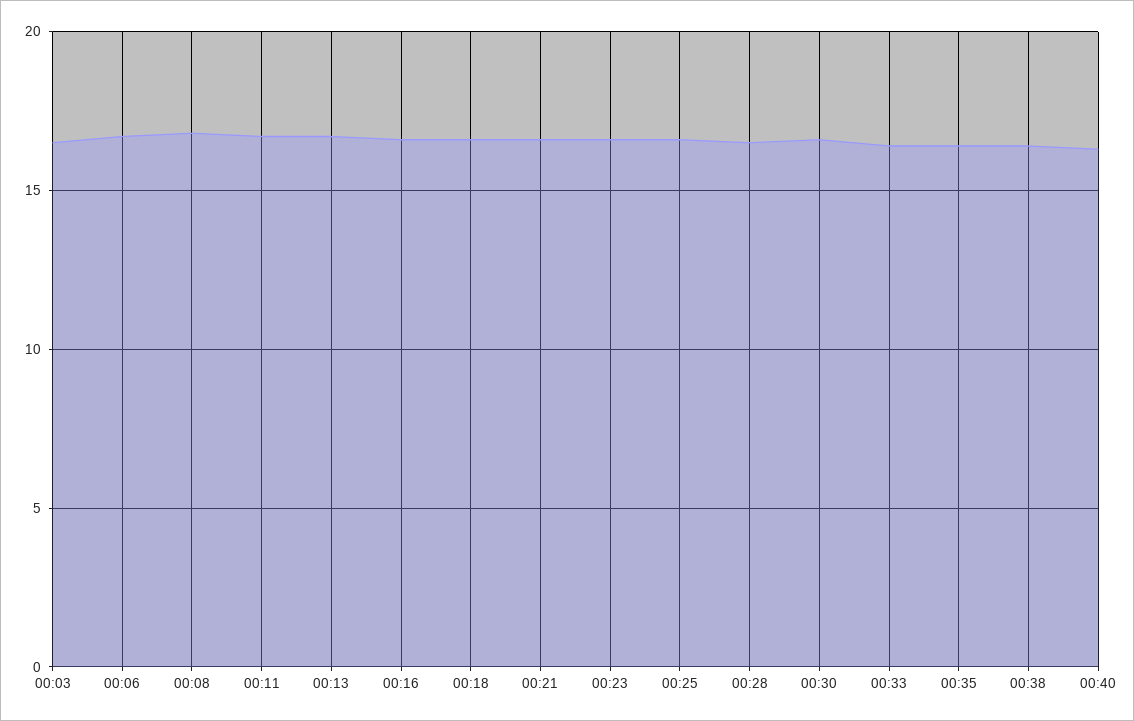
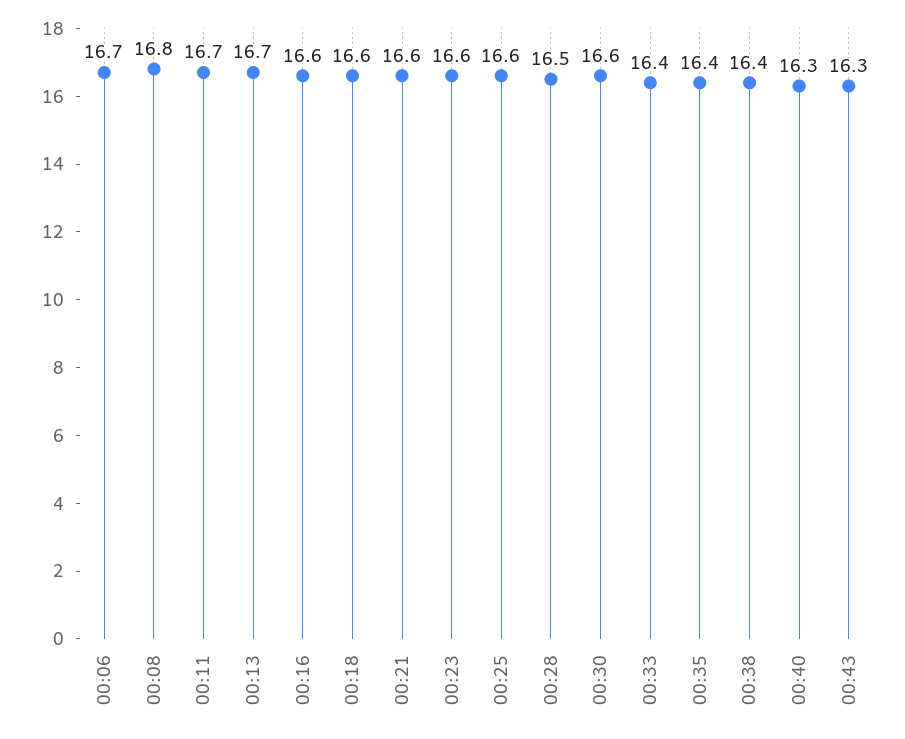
00:03: 16.5 -> none
00:43: none -> 16.3

